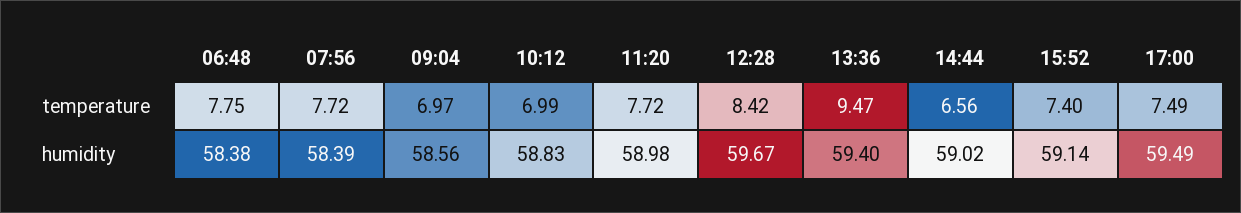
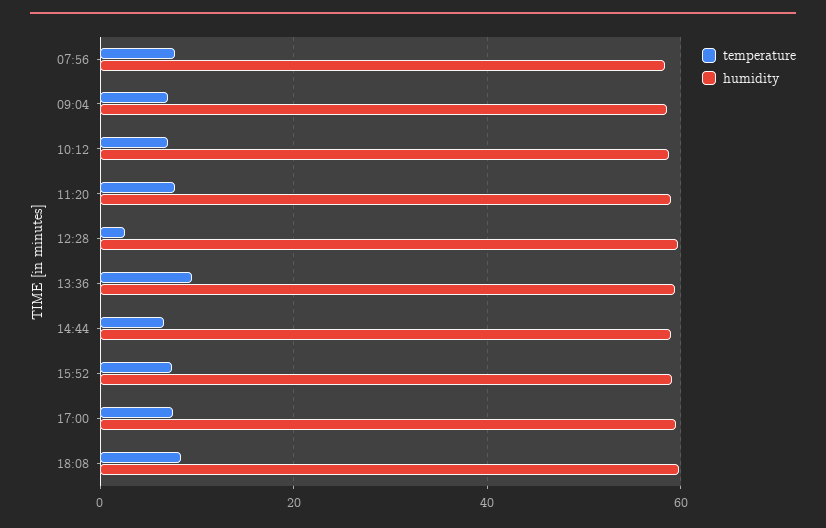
temperature, 06:48: 7.75 -> none
temperature, 12:28: 8.42 -> 2
humidity, 06:48: 58.38 -> none
temperature, 18:08: none -> 8
humidity, 18:08: none -> 60

